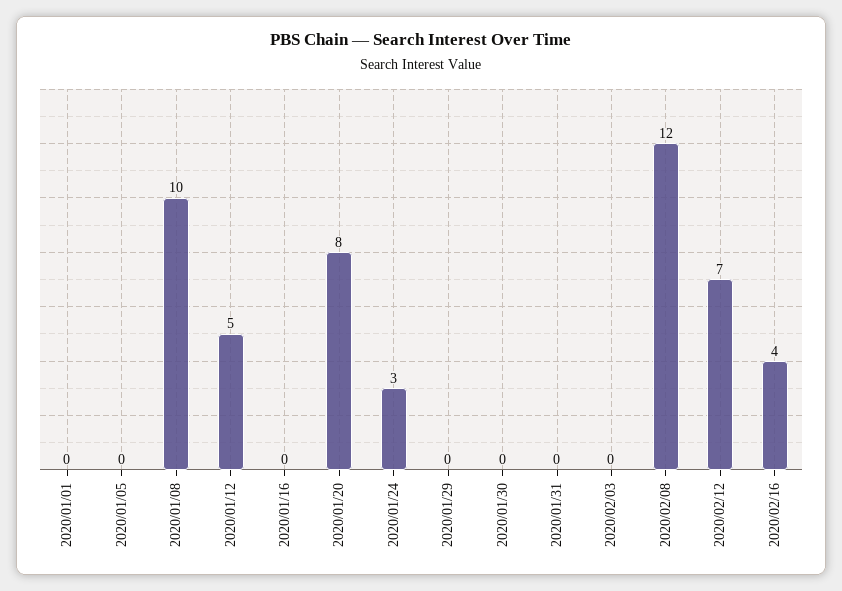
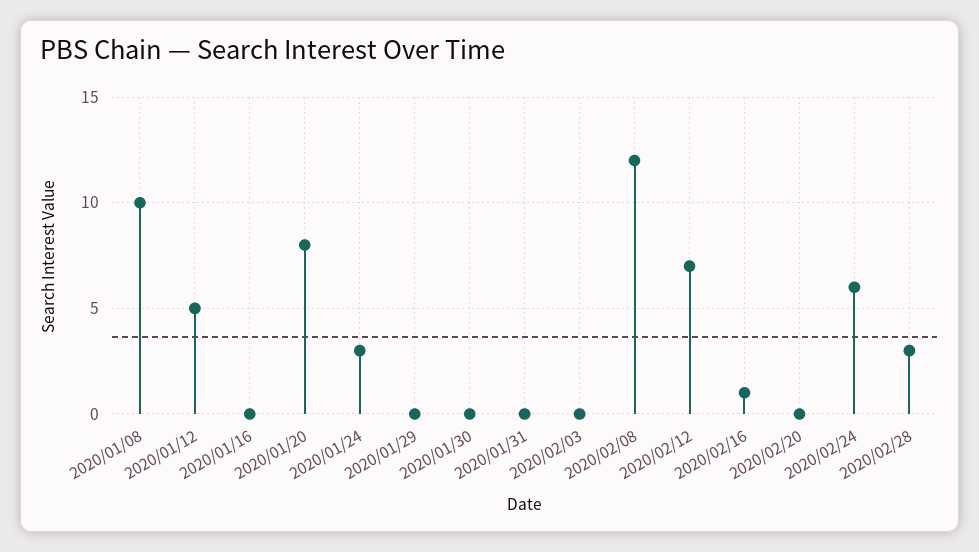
2020/01/01: 0 -> none
2020/01/05: 0 -> none
2020/02/16: 4 -> 1
2020/02/20: none -> 0
2020/02/24: none -> 6
2020/02/28: none -> 3

